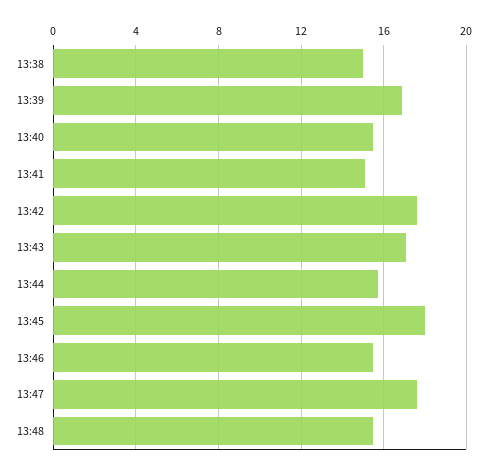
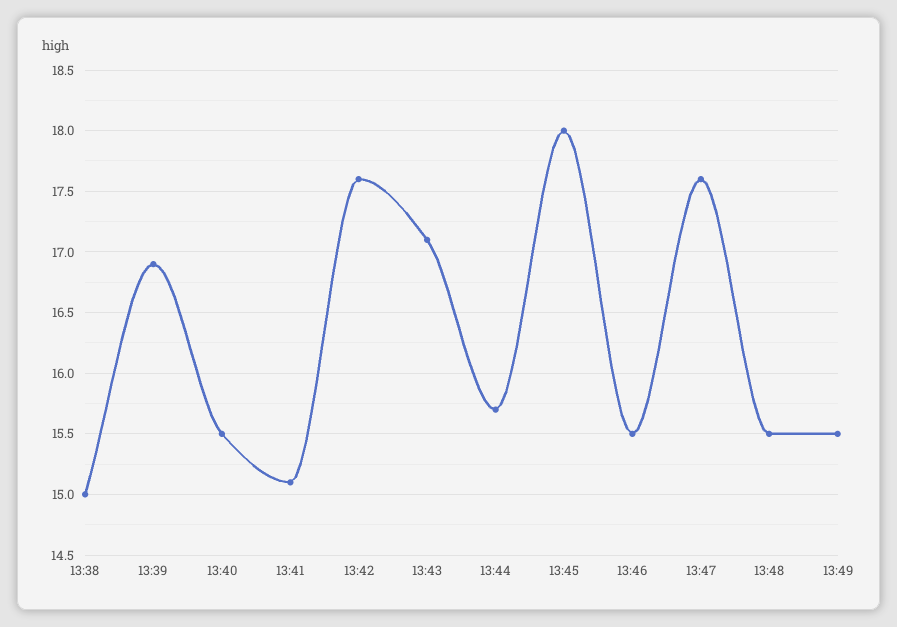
13:49: none -> 15.5

